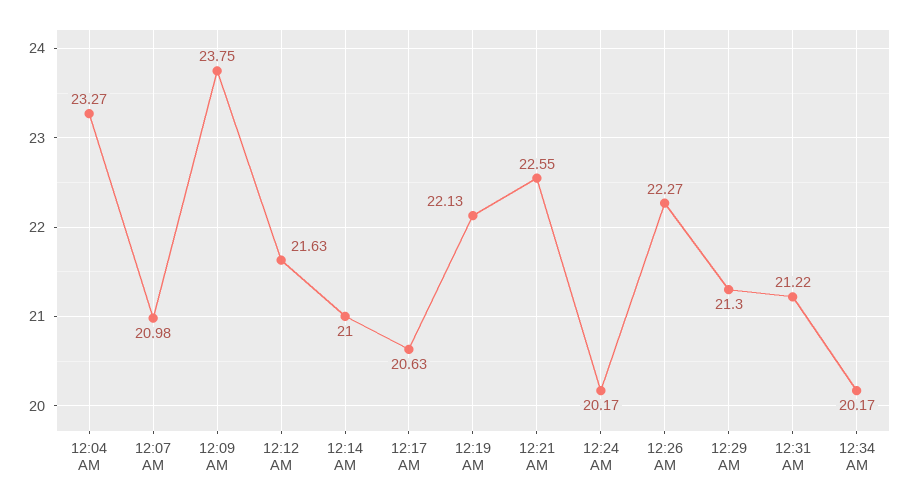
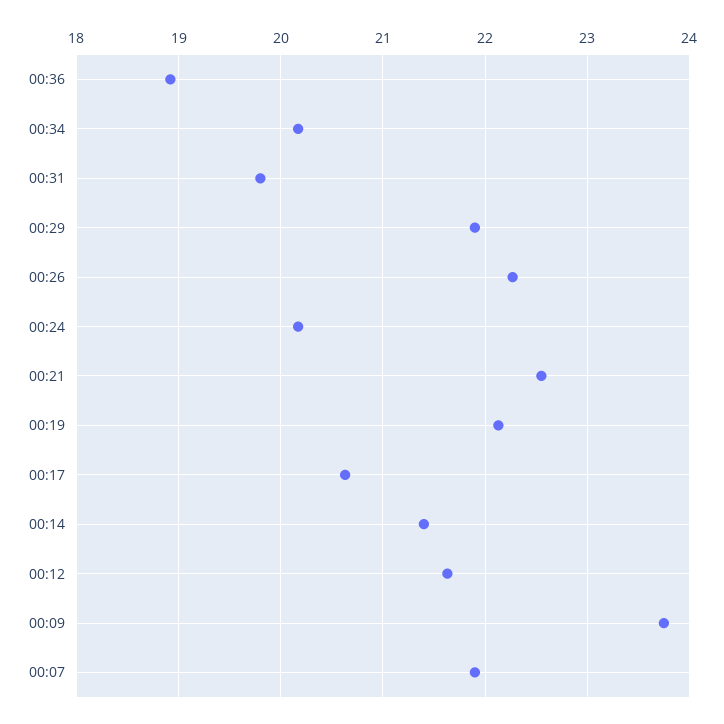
12:04 AM: 23.27 -> none
12:07 AM: 20.98 -> 21.9
12:14 AM: 21 -> 21.4
12:29 AM: 21.3 -> 21.9
12:31 AM: 21.22 -> 19.8
00:36: none -> 18.9

